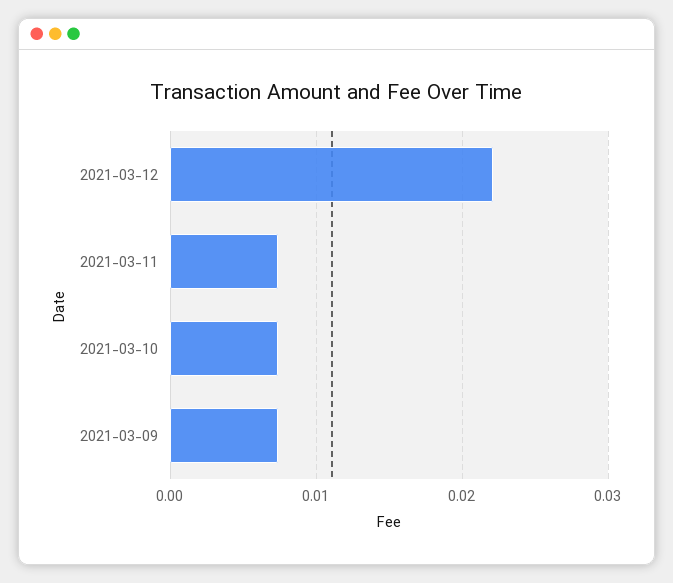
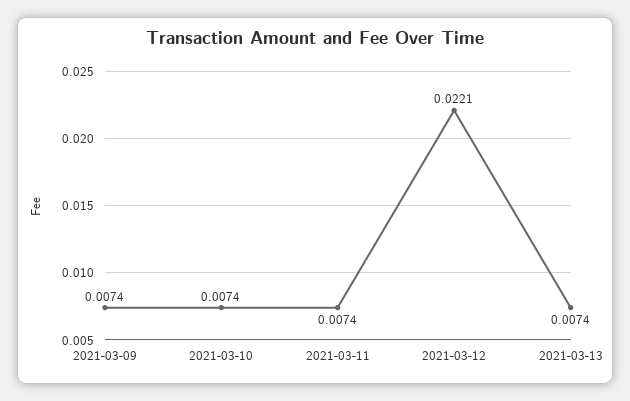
2021-03-13: none -> 0.0074

